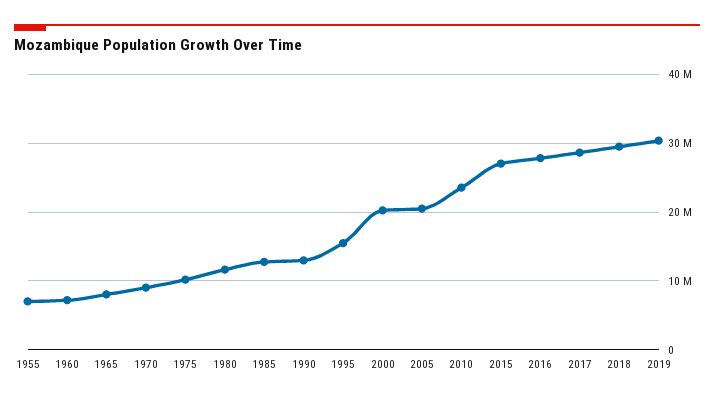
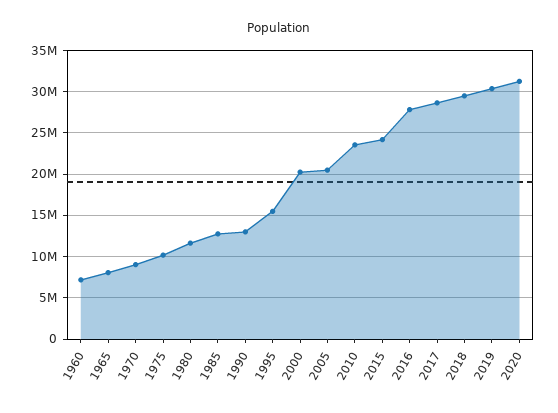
1955: 7000000 -> none
2015: 27000000 -> 24000000
2020: none -> 31000000

